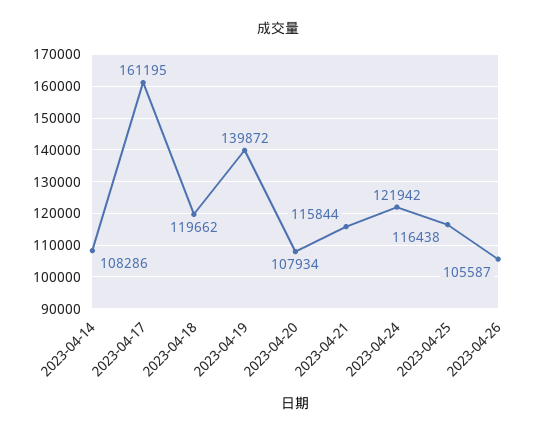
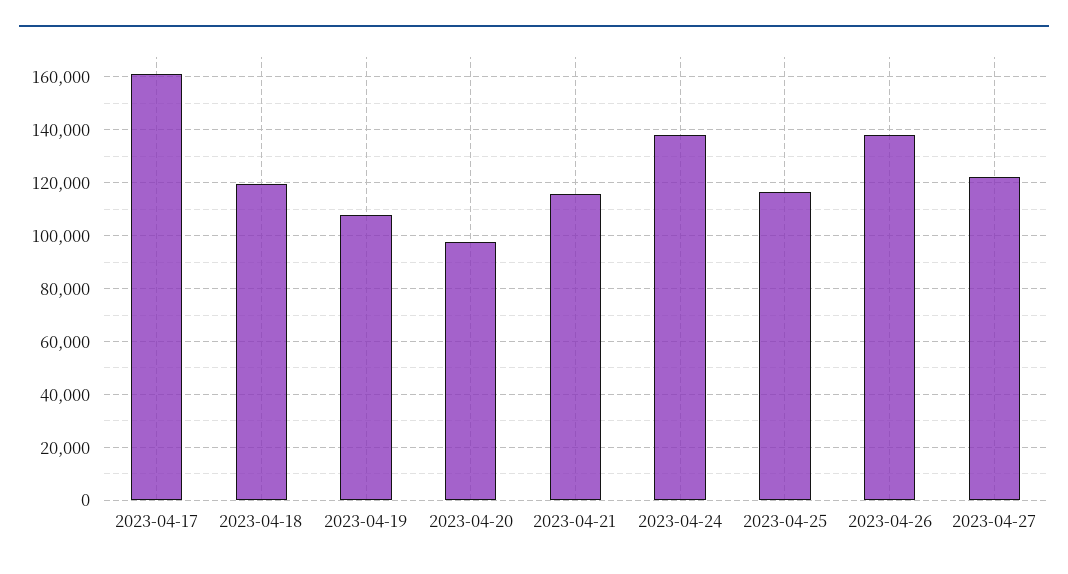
2023-04-14: 108286 -> none
2023-04-19: 139872 -> 107500
2023-04-20: 107934 -> 97500
2023-04-24: 121942 -> 137500
2023-04-26: 105587 -> 137500
2023-04-27: none -> 122500

